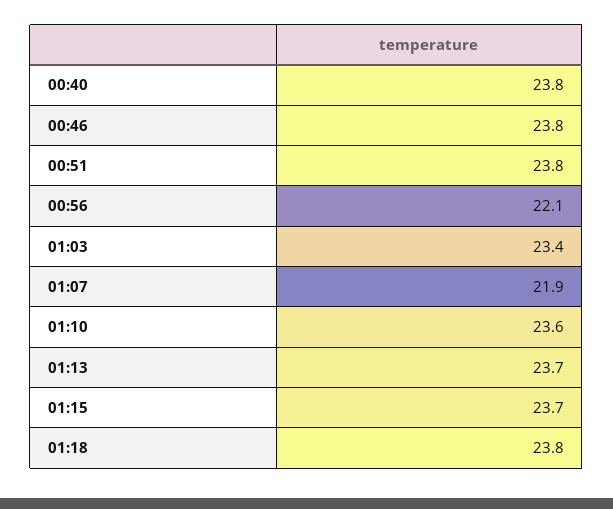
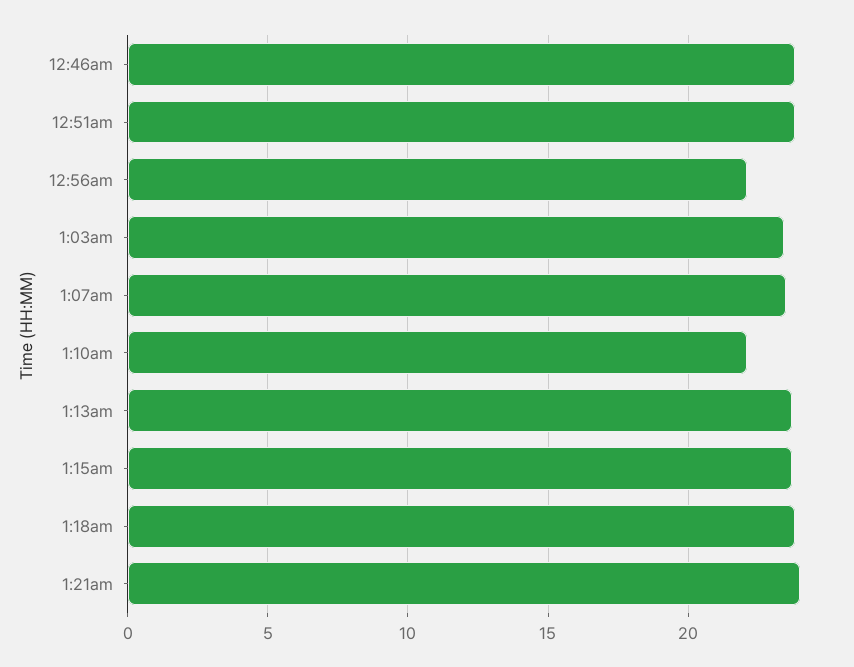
00:40: 23.8 -> none
01:07: 21.9 -> 23.5
01:10: 23.6 -> 22
1:21am: none -> 24

